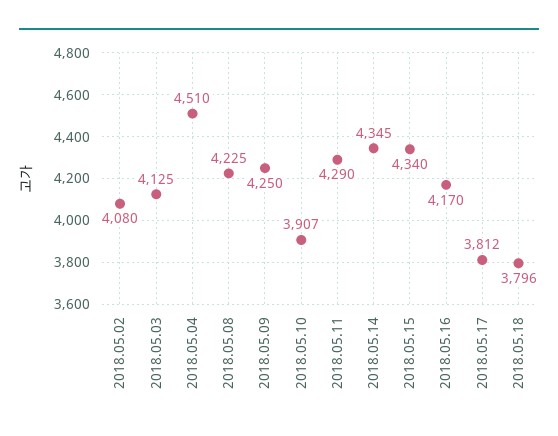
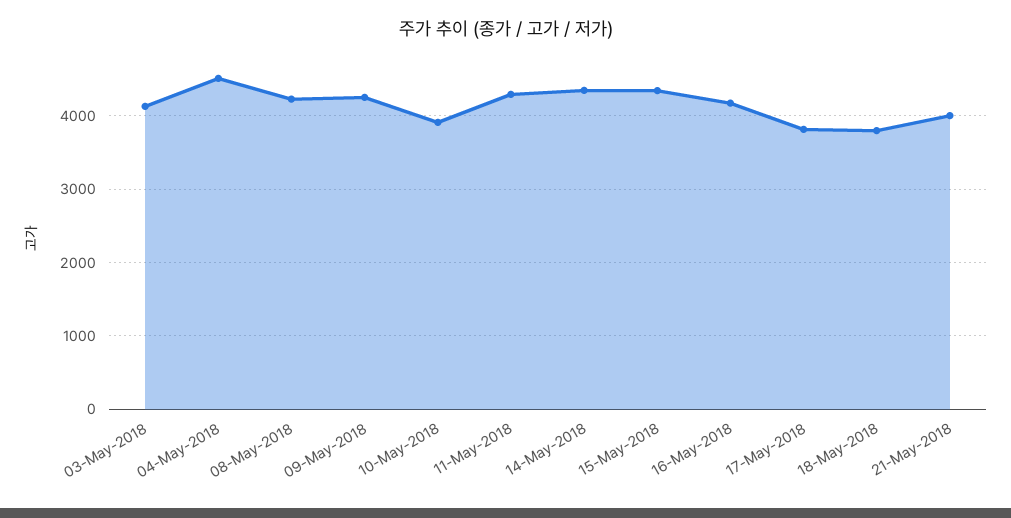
2018.05.02: 4080 -> none
21-May-2018: none -> 4000

